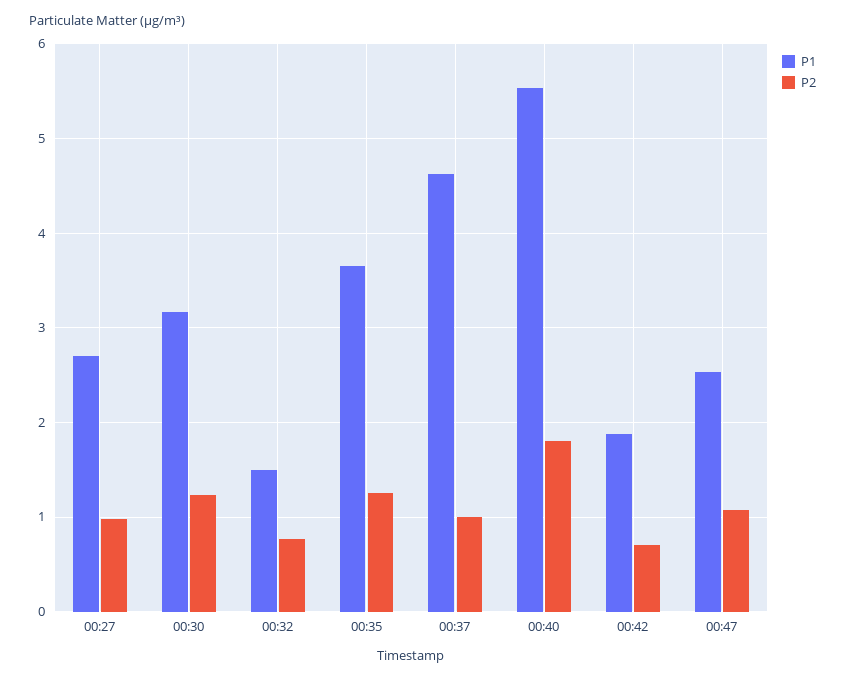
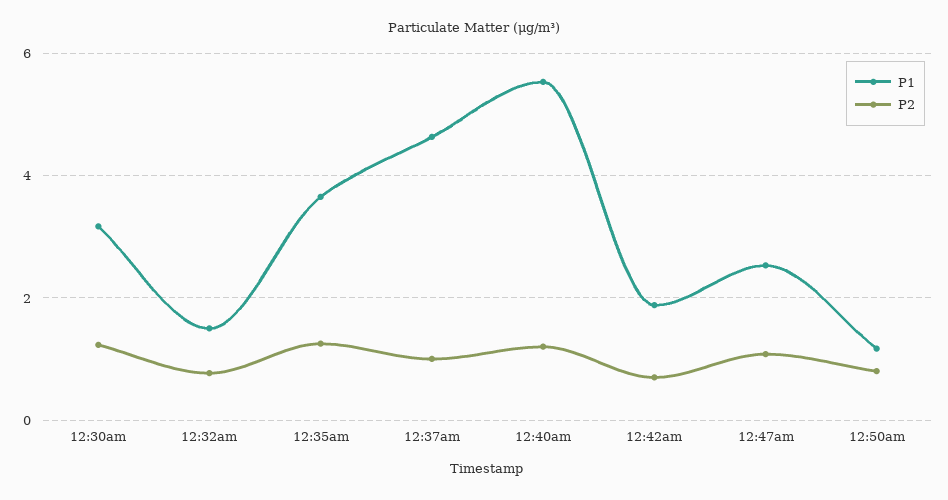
P1, 00:27: 2.7 -> none
P2, 00:27: 1 -> none
P2, 00:40: 1.8 -> 1.2
P1, 12:50am: none -> 1.2
P2, 12:50am: none -> 0.8

